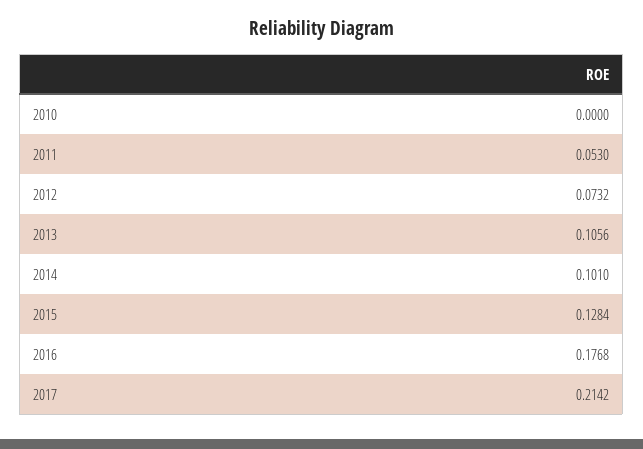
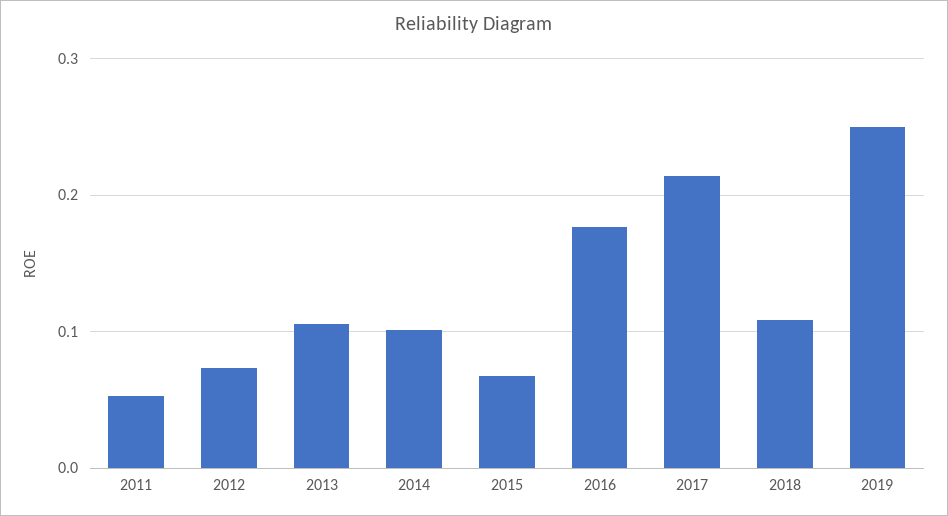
2010: 0 -> none
2015: 0.1284 -> 0.07
2018: none -> 0.11
2019: none -> 0.25

